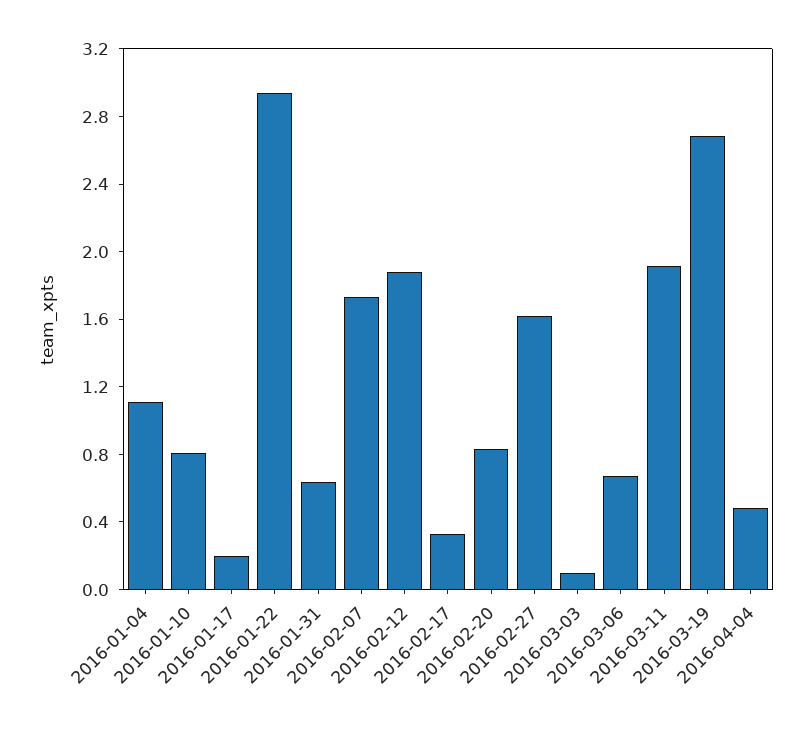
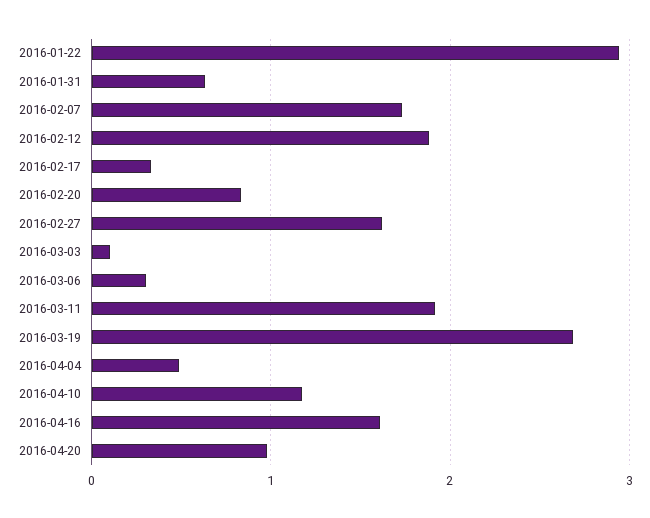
2016-01-04: 1.1 -> none
2016-01-10: 0.8 -> none
2016-01-17: 0.2 -> none
2016-03-06: 0.7 -> 0.3
2016-04-10: none -> 1.2
2016-04-16: none -> 1.6
2016-04-20: none -> 1

